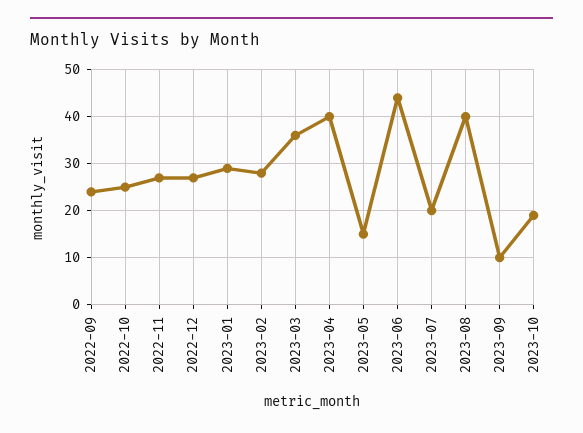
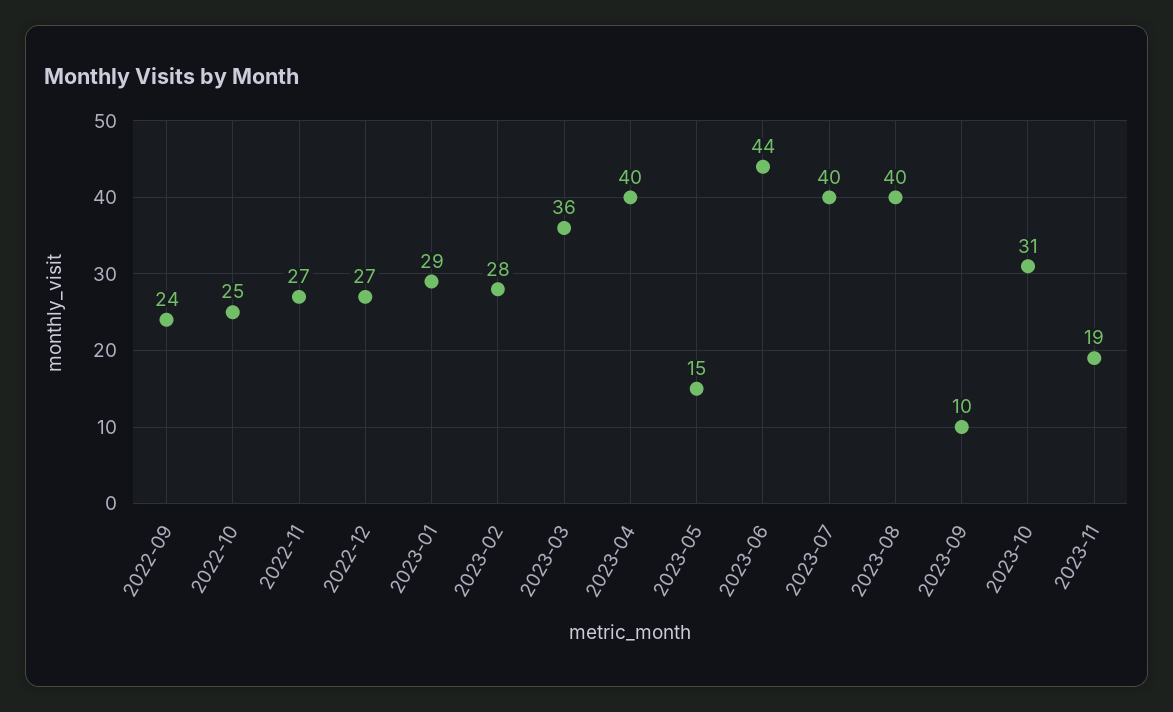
2023-07: 20 -> 40
2023-10: 20 -> 31
2023-11: none -> 19

